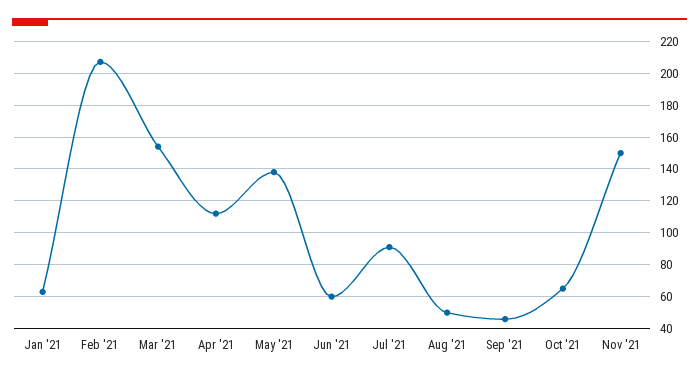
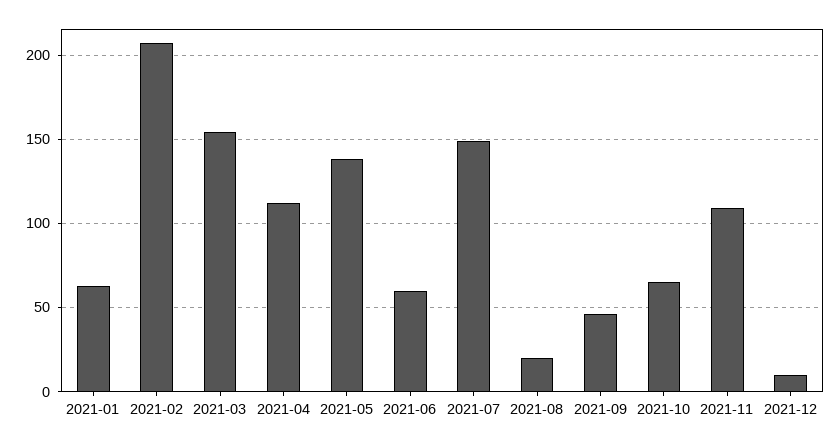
Jul '21: 90 -> 150
Aug '21: 50 -> 20
Nov '21: 150 -> 110
2021-12: none -> 10

